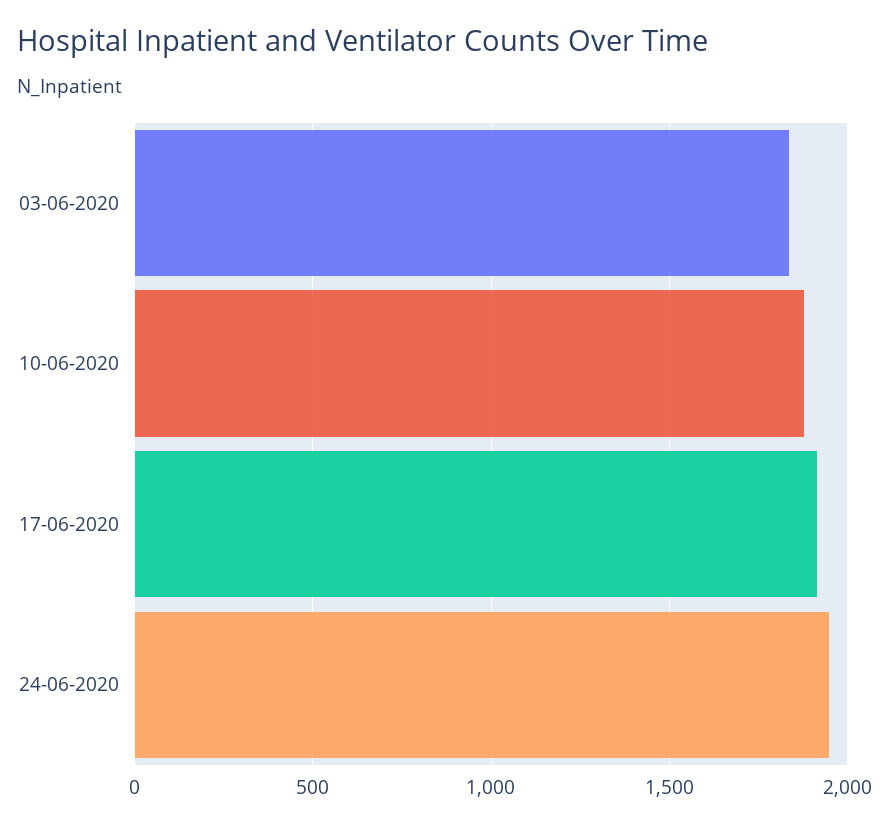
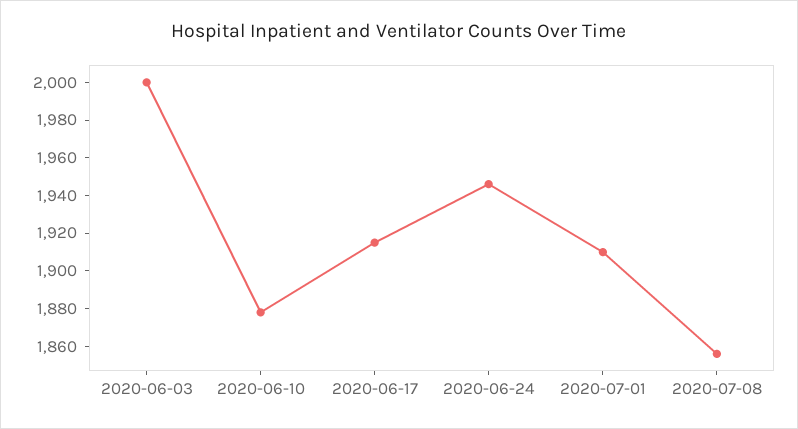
03-06-2020: 1850 -> 2000
2020-07-01: none -> 1910
2020-07-08: none -> 1855

